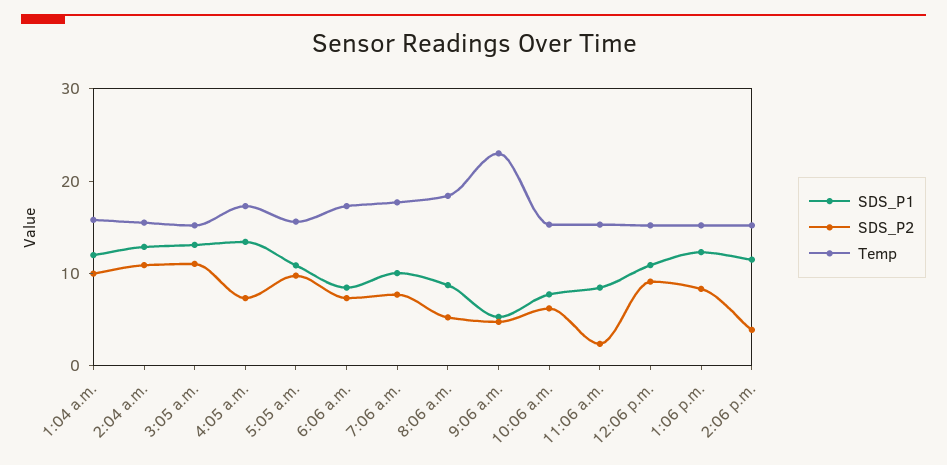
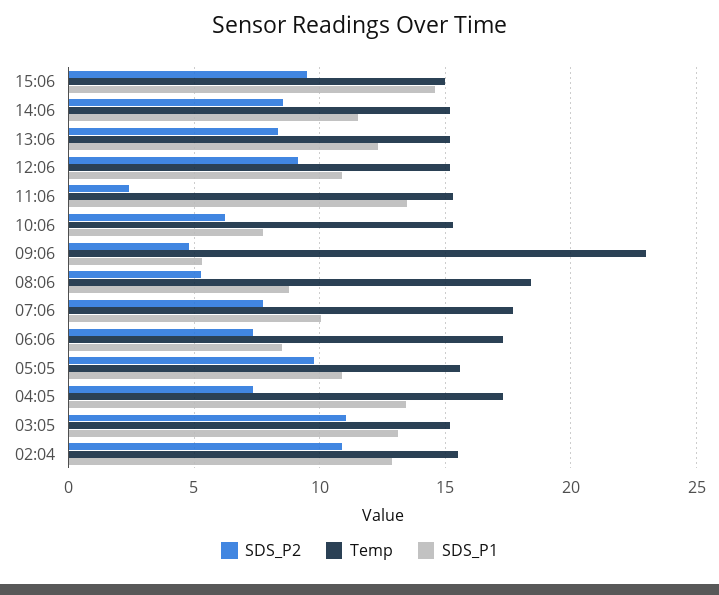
SDS_P1, 1:04 a.m.: 12 -> none
SDS_P2, 1:04 a.m.: 10 -> none
Temp, 1:04 a.m.: 16 -> none
SDS_P1, 11:06 a.m.: 8 -> 13.5
SDS_P2, 2:06 p.m.: 4 -> 8.5
SDS_P2, 15:06: none -> 9.5
Temp, 15:06: none -> 15
SDS_P1, 15:06: none -> 14.5

